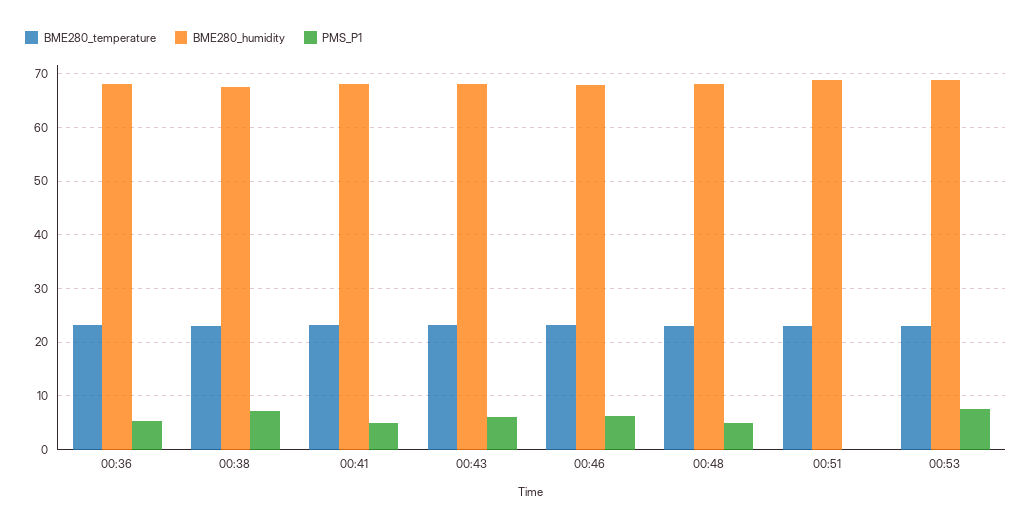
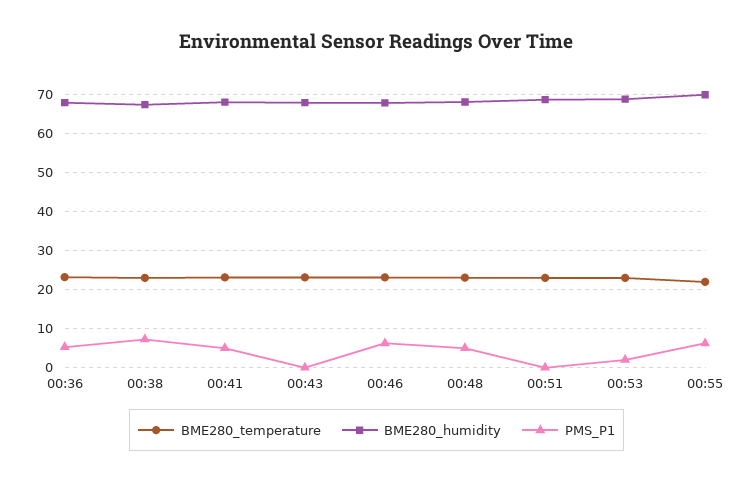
PMS_P1, 00:43: 6 -> 0
PMS_P1, 00:53: 8 -> 2
BME280_temperature, 00:55: none -> 22
BME280_humidity, 00:55: none -> 70
PMS_P1, 00:55: none -> 6

